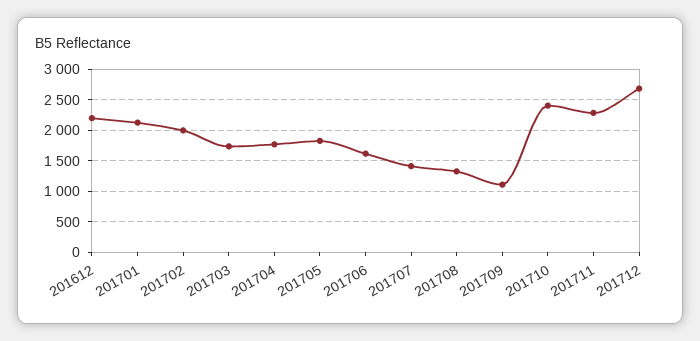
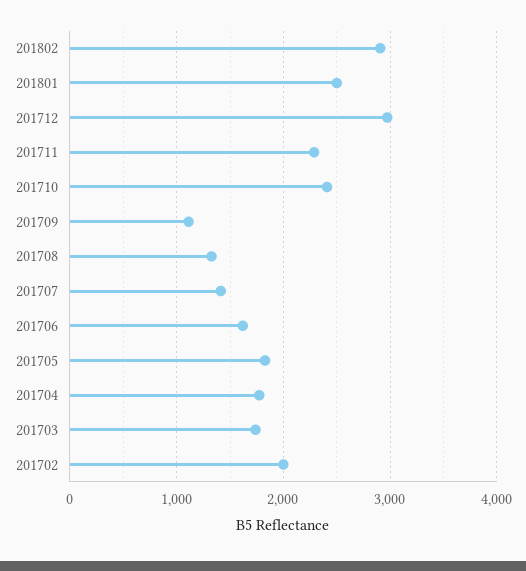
201612: 2200 -> none
201701: 2100 -> none
201712: 2700 -> 3000
201802: none -> 2900
201801: none -> 2500

